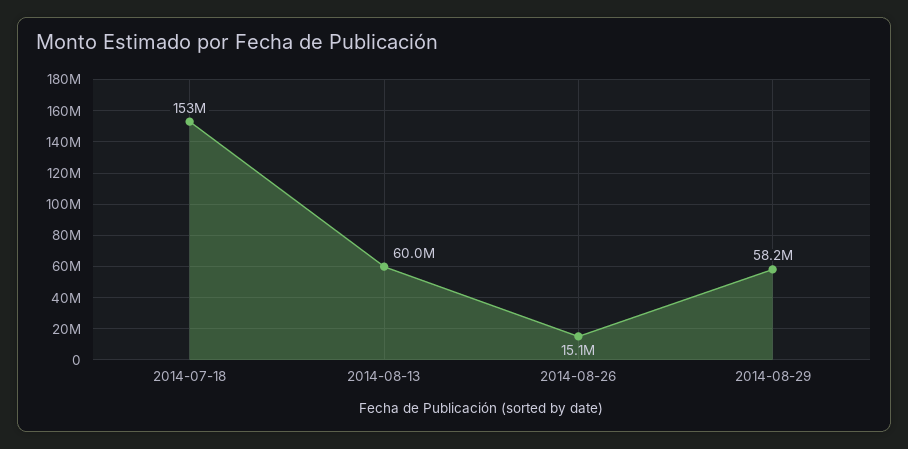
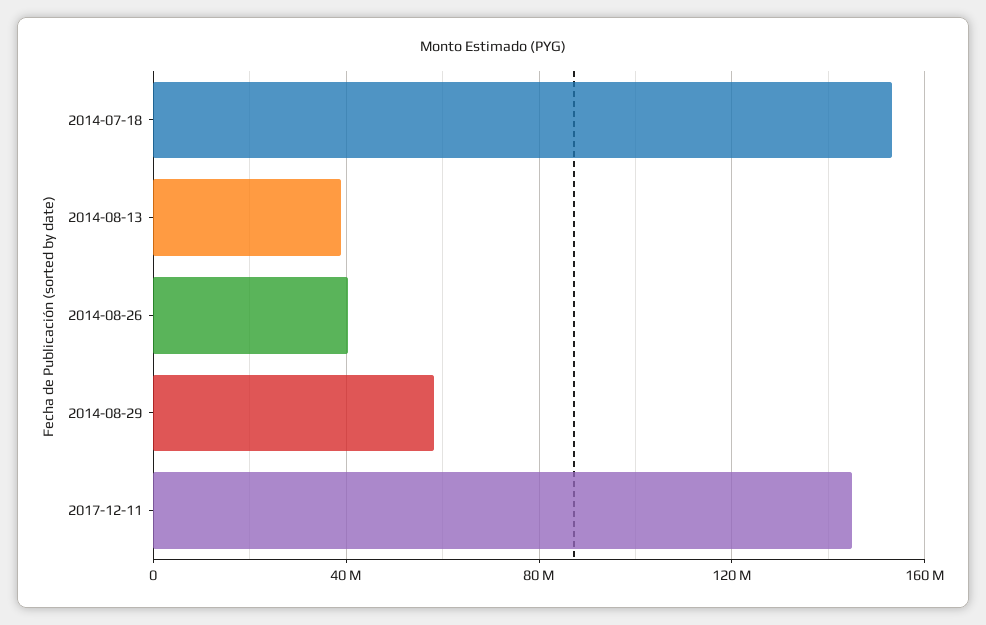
2014-08-13: 60000000 -> 40000000
2014-08-26: 15100000 -> 40000000
2017-12-11: none -> 145000000

